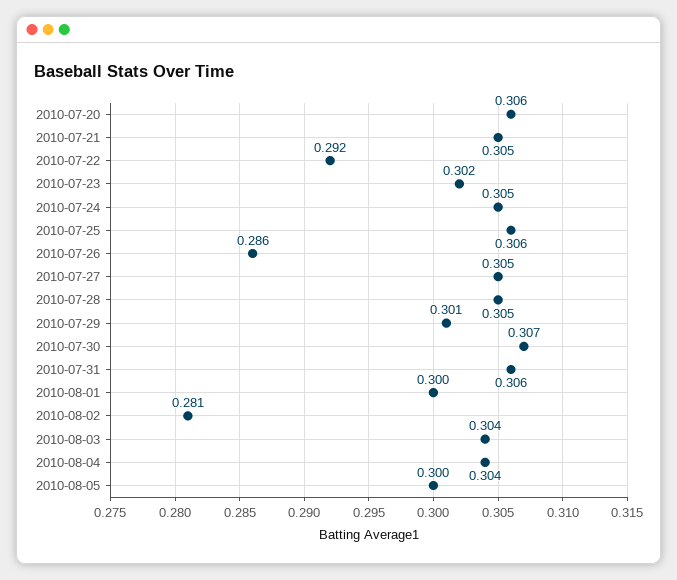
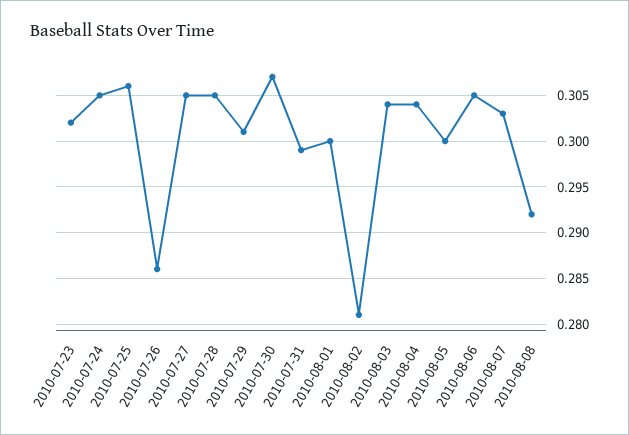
2010-07-20: 0.306 -> none
2010-07-21: 0.305 -> none
2010-07-22: 0.292 -> none
2010-07-31: 0.306 -> 0.299
2010-08-06: none -> 0.305
2010-08-07: none -> 0.303
2010-08-08: none -> 0.292

